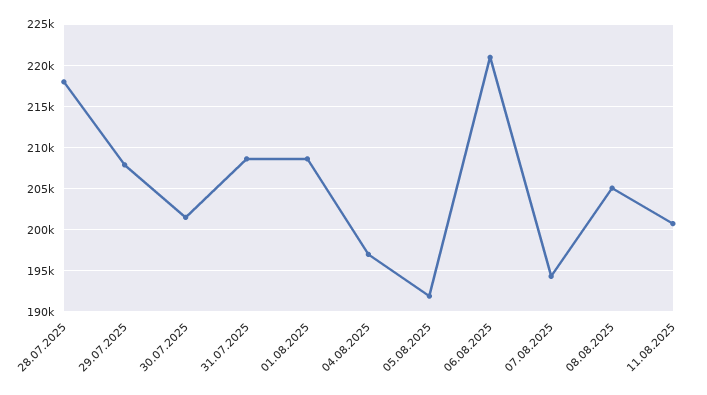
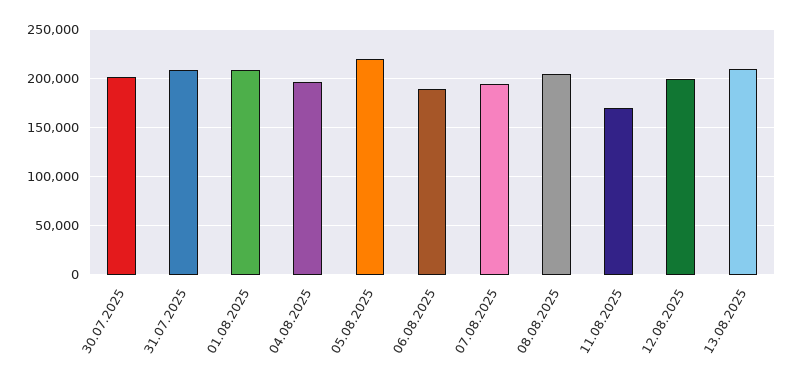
28.07.2025: 218000 -> none
29.07.2025: 208000 -> none
05.08.2025: 192000 -> 220000
06.08.2025: 221000 -> 190000
11.08.2025: 201000 -> 170000
12.08.2025: none -> 200000
13.08.2025: none -> 210000

